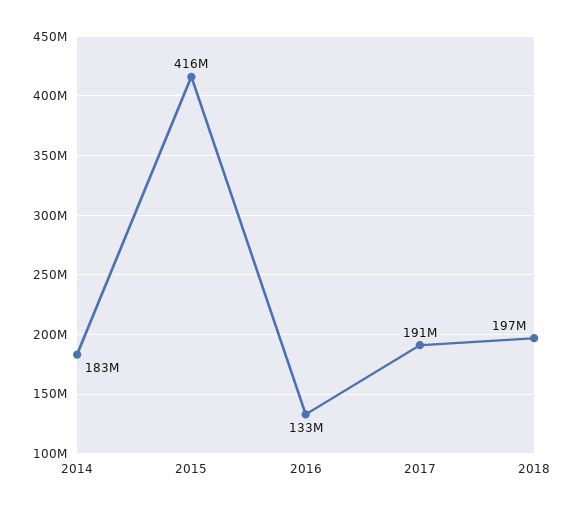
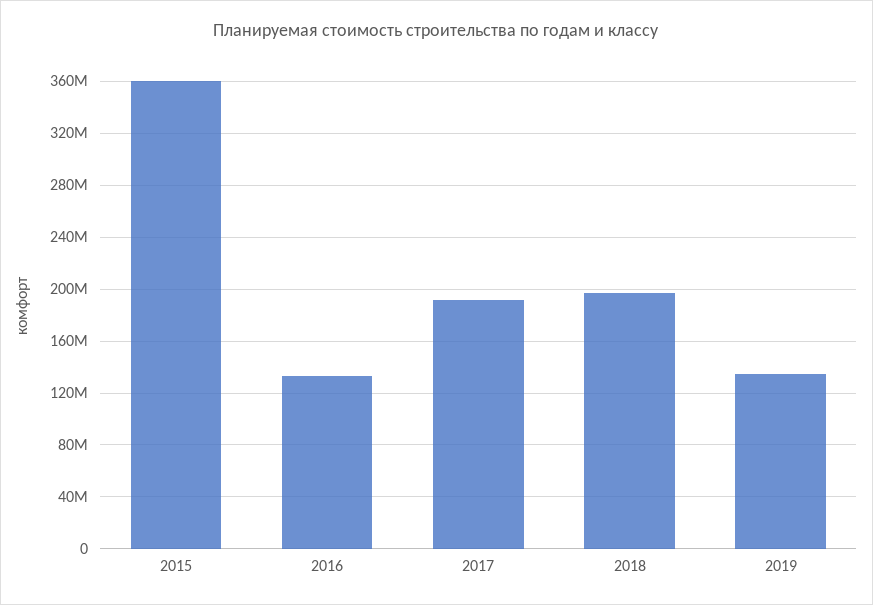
2014: 183000000 -> none
2015: 416000000 -> 360000000
2019: none -> 135000000

